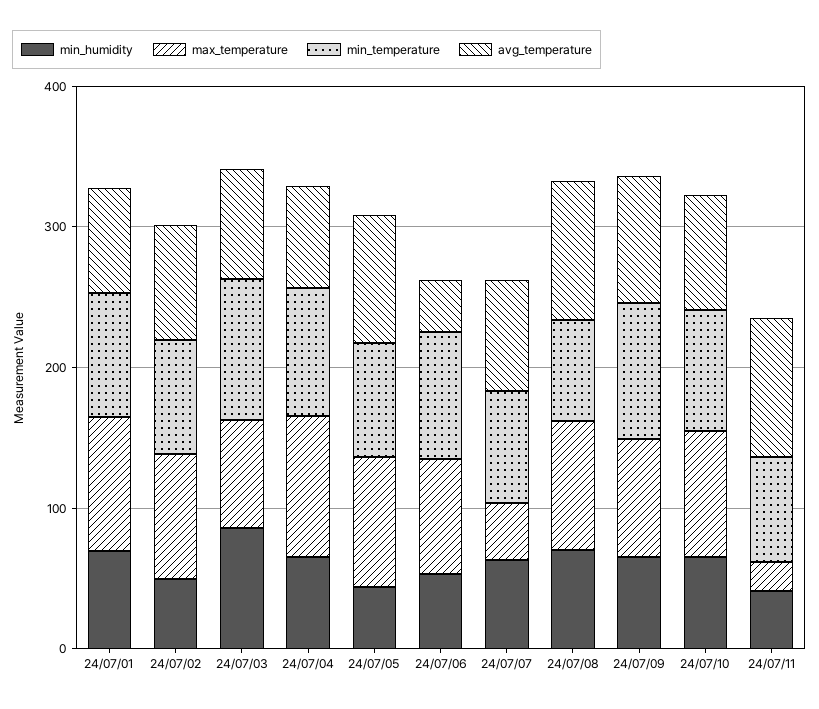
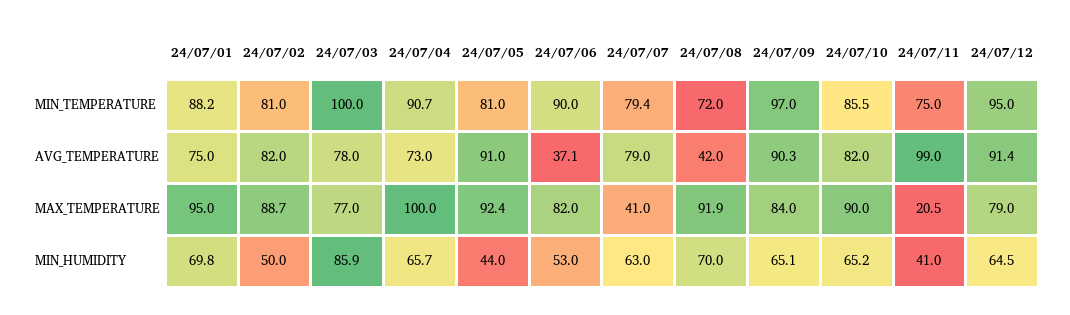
avg_temperature, 24/07/08: 100 -> 42
min_temperature, 24/07/12: none -> 95
avg_temperature, 24/07/12: none -> 91.4
max_temperature, 24/07/12: none -> 79
min_humidity, 24/07/12: none -> 64.5

